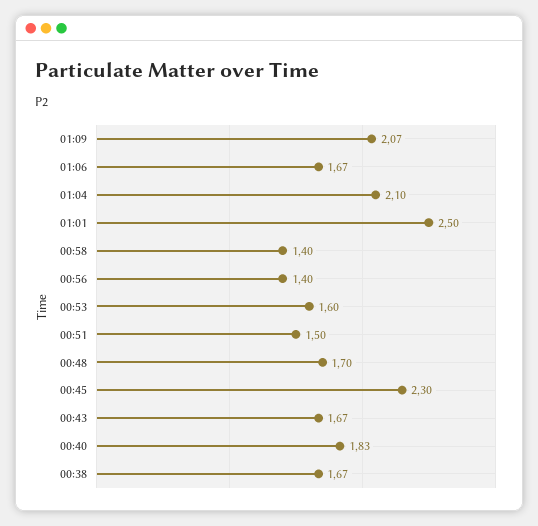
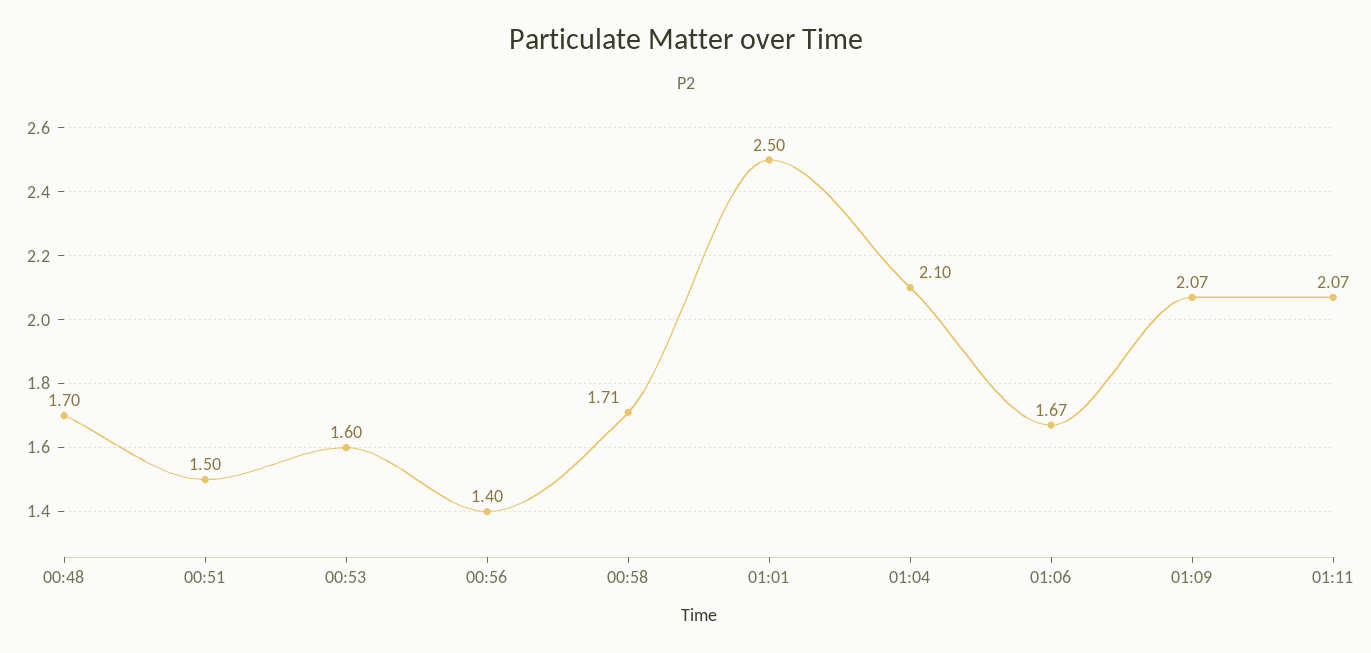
00:58: 1.4 -> 1.71
00:45: 2.3 -> none
00:43: 1.67 -> none
00:40: 1.83 -> none
00:38: 1.67 -> none
01:11: none -> 2.07

